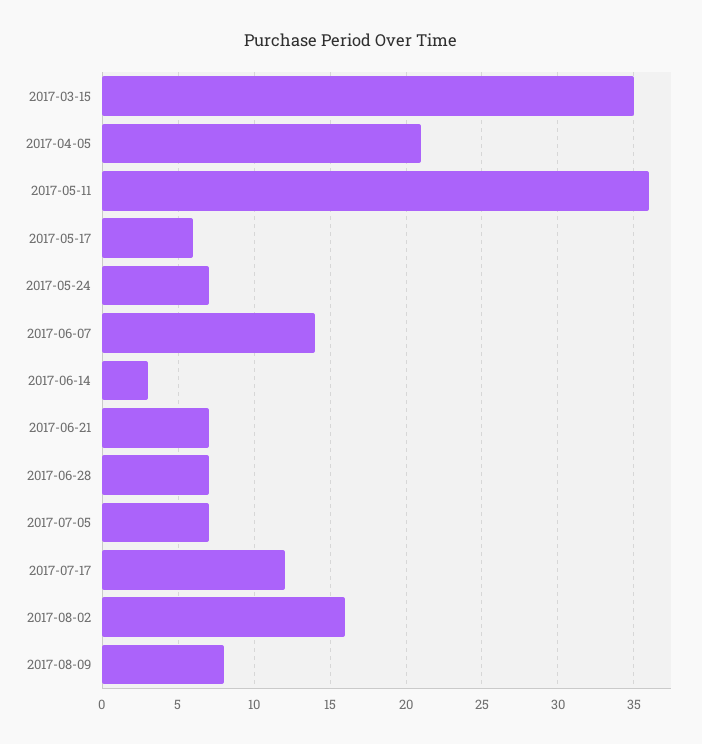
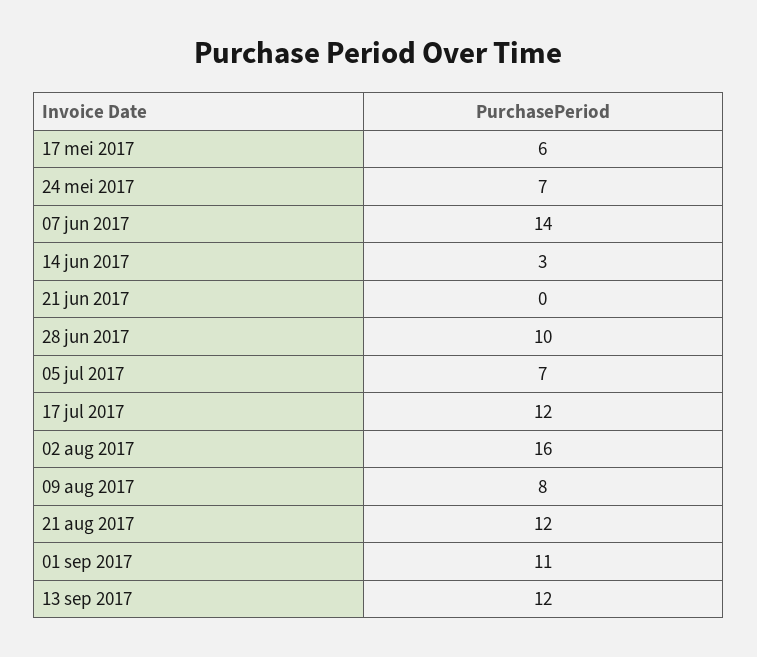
2017-03-15: 35 -> none
2017-04-05: 21 -> none
2017-05-11: 36 -> none
2017-06-21: 7 -> 0
2017-06-28: 7 -> 10
21 aug 2017: none -> 12
01 sep 2017: none -> 11
13 sep 2017: none -> 12

